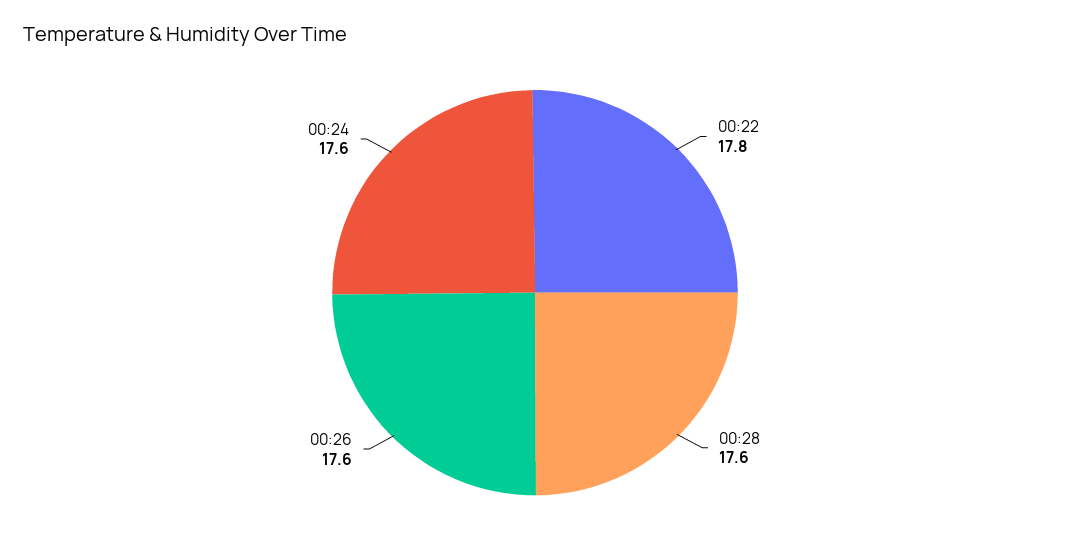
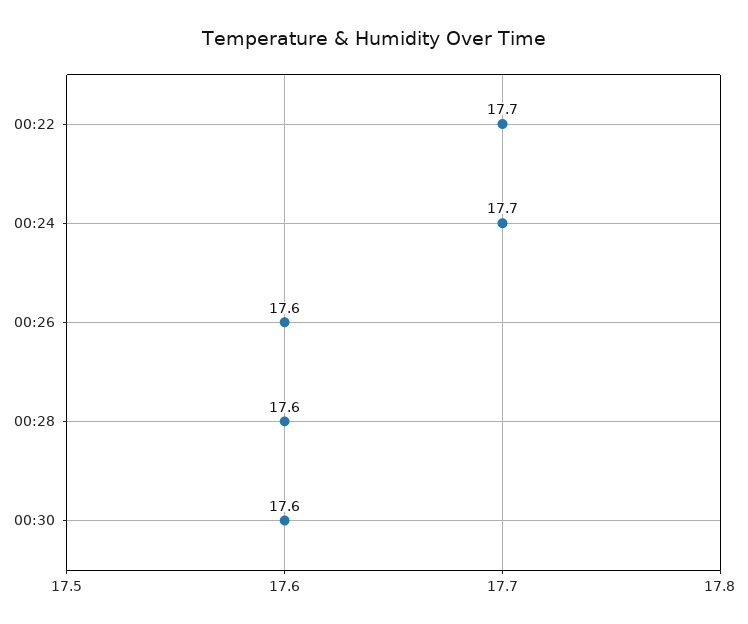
00:22: 17.8 -> 17.7
00:24: 17.6 -> 17.7
00:30: none -> 17.6

